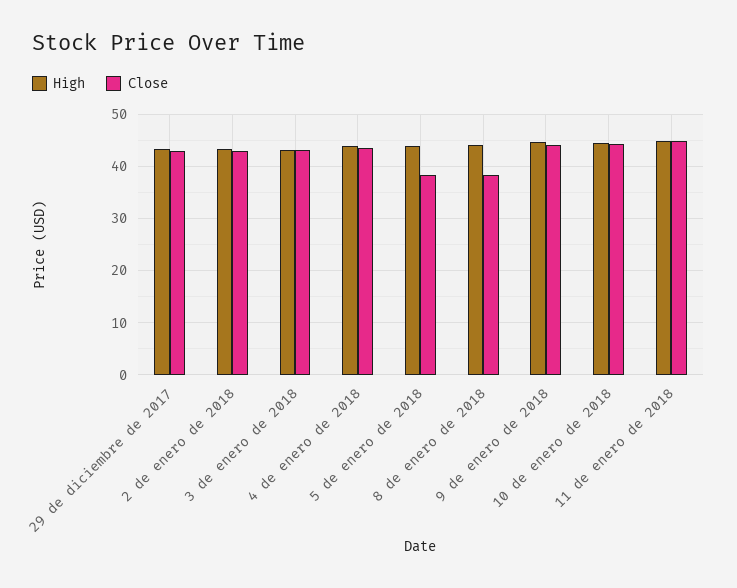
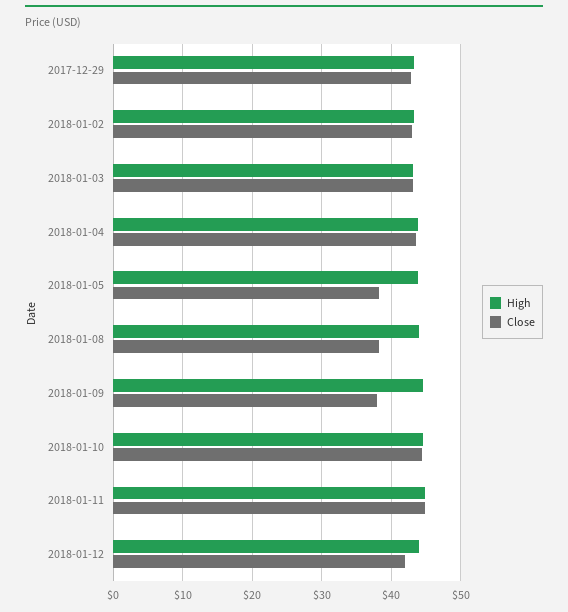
Close, 9 de enero de 2018: 44 -> 38
High, 2018-01-12: none -> 44
Close, 2018-01-12: none -> 42

